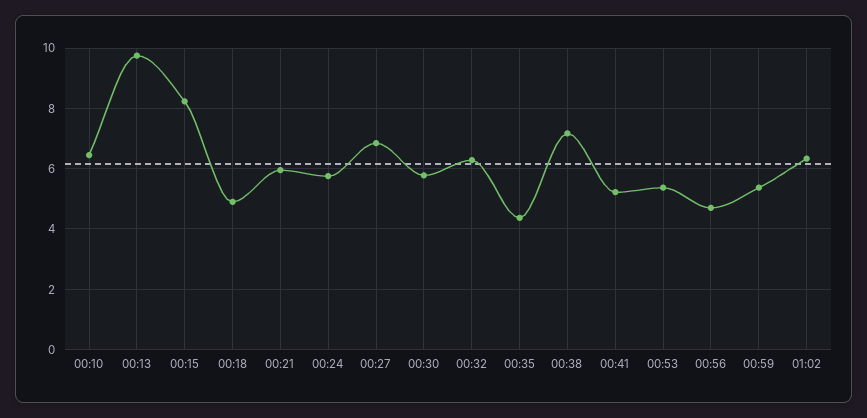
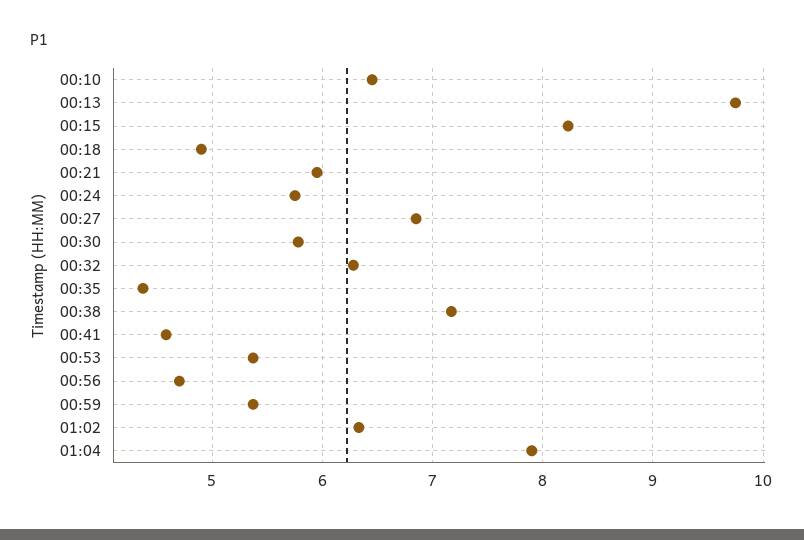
00:41: 5.2 -> 4.6
01:04: none -> 7.9

